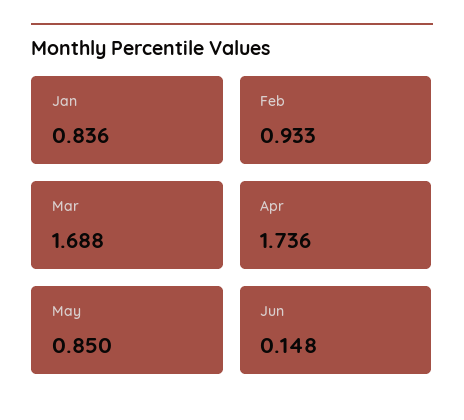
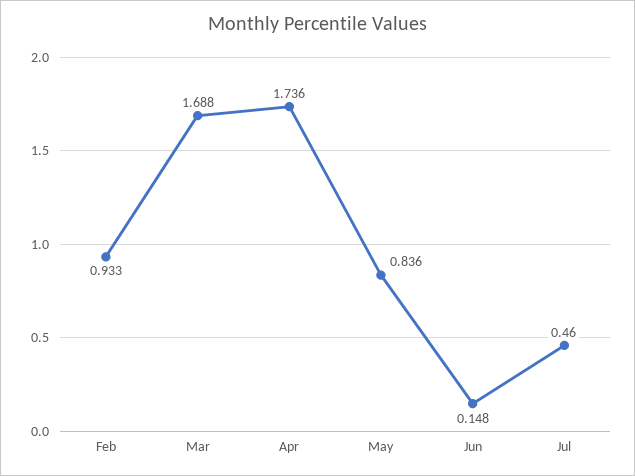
Jan: 0.836 -> none
May: 0.85 -> 0.836
Jul: none -> 0.46

